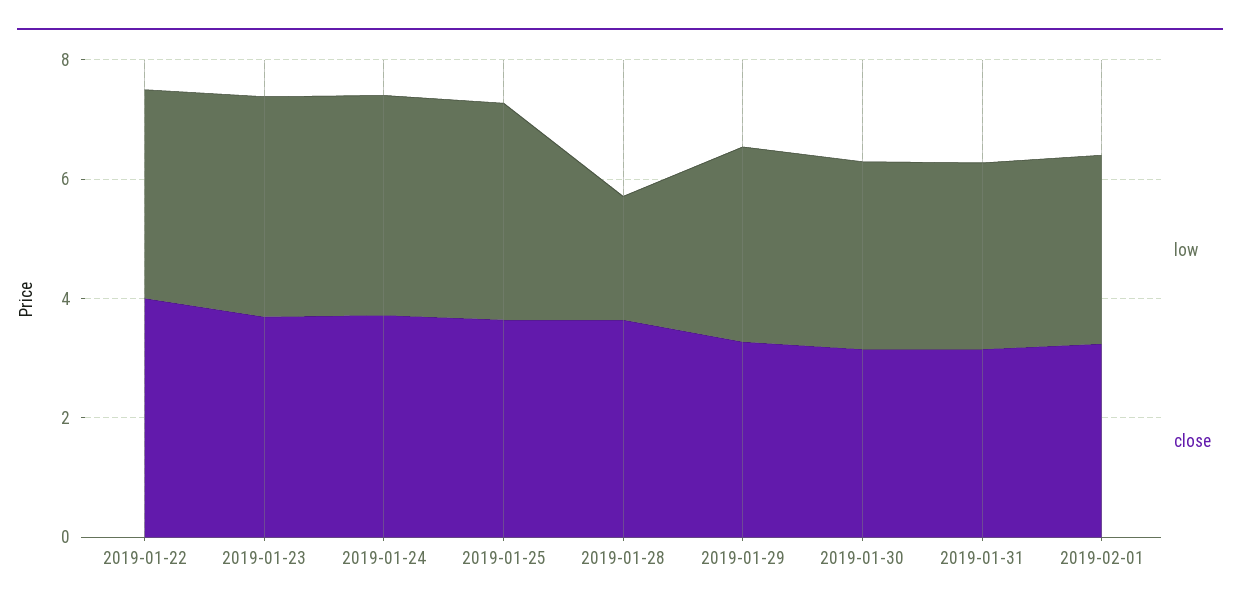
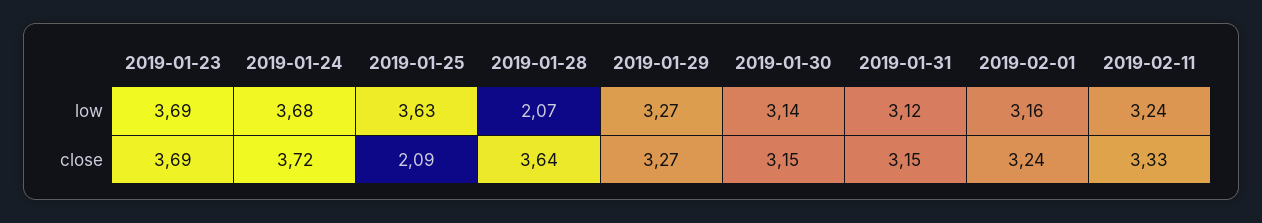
low, 2019-01-22: 3.5 -> none
close, 2019-01-22: 4 -> none
close, 2019-01-25: 3.5 -> 2.09
low, 2019-02-11: none -> 3.24
close, 2019-02-11: none -> 3.33

